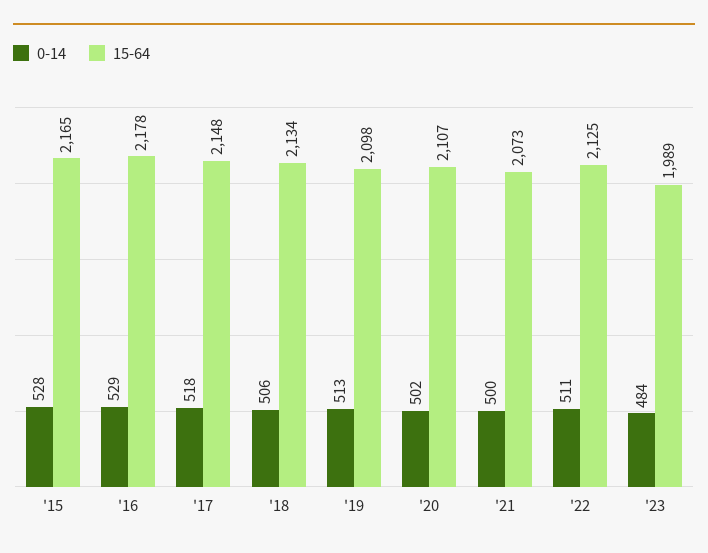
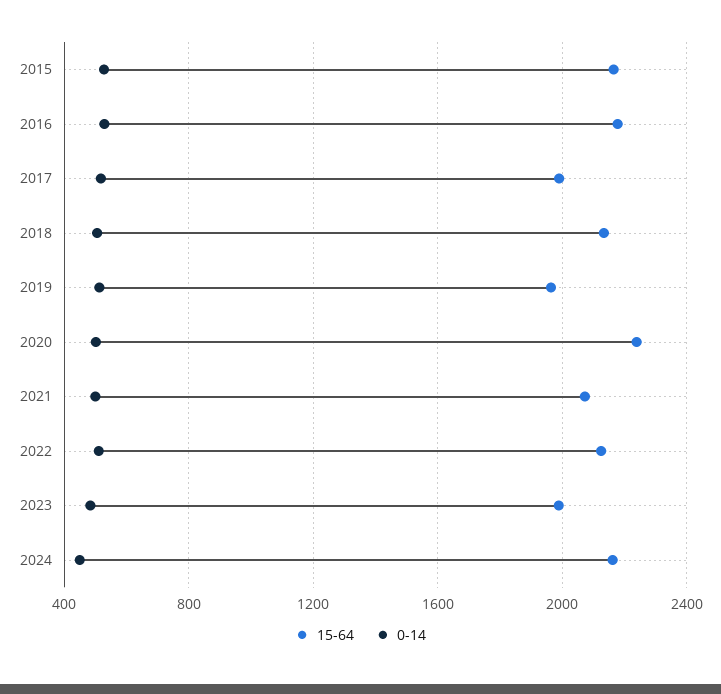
15-64, '17: 2148 -> 2000
15-64, '19: 2098 -> 1950
15-64, '20: 2107 -> 2250
15-64, 2024: none -> 2150
0-14, 2024: none -> 450

